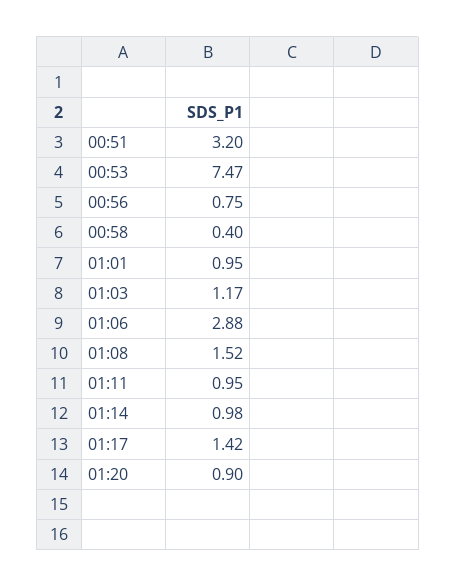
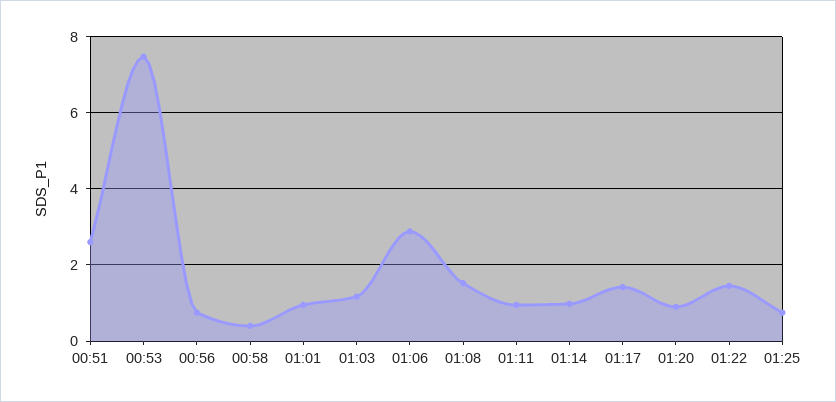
00:51: 3.2 -> 2.6
01:22: none -> 1.4
01:25: none -> 0.8

